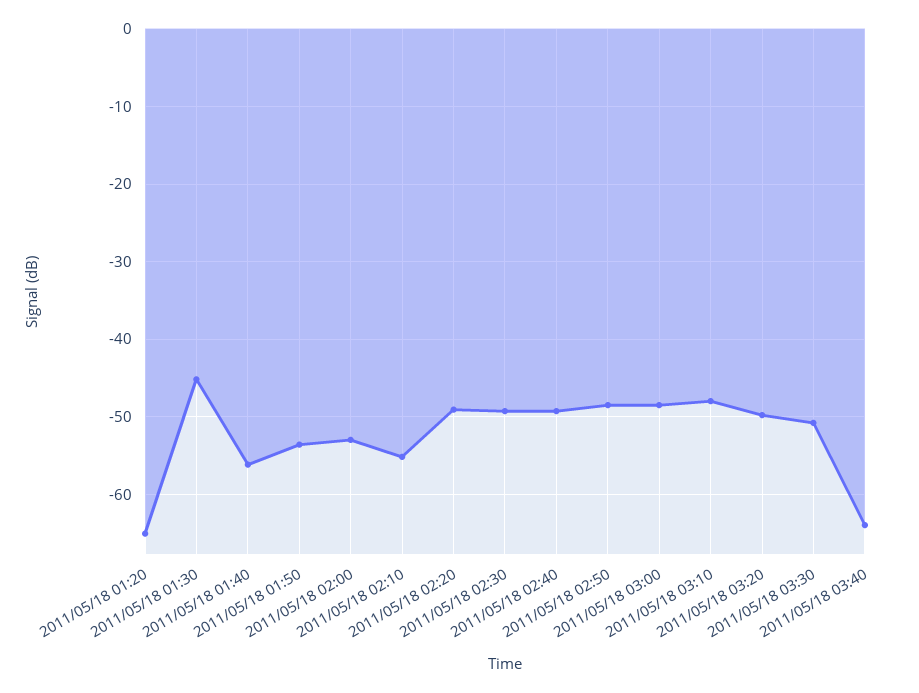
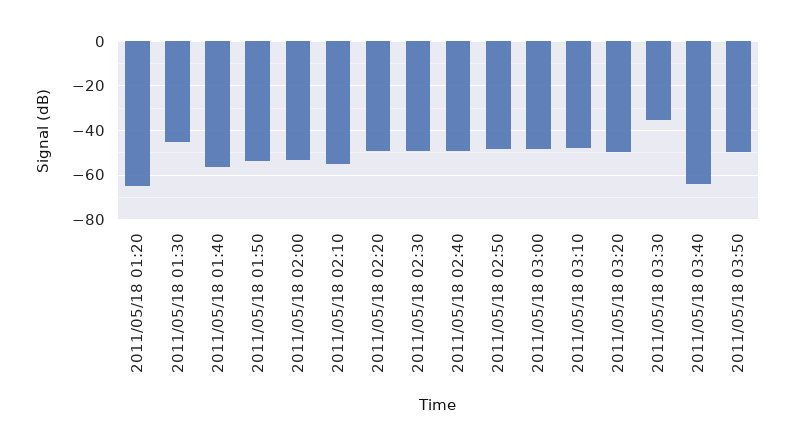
2011/05/18 03:30: -51 -> -35
2011/05/18 03:50: none -> -50

